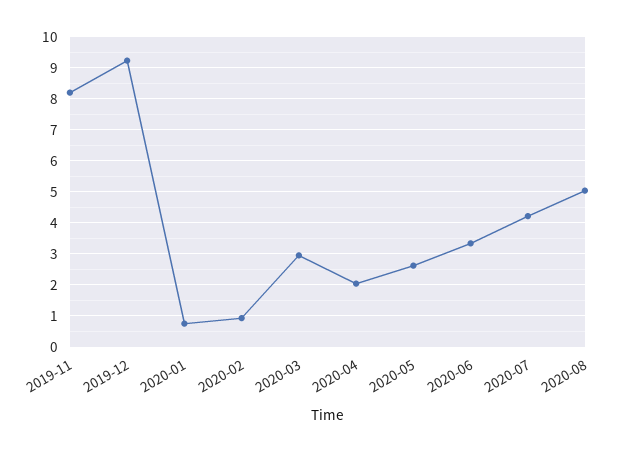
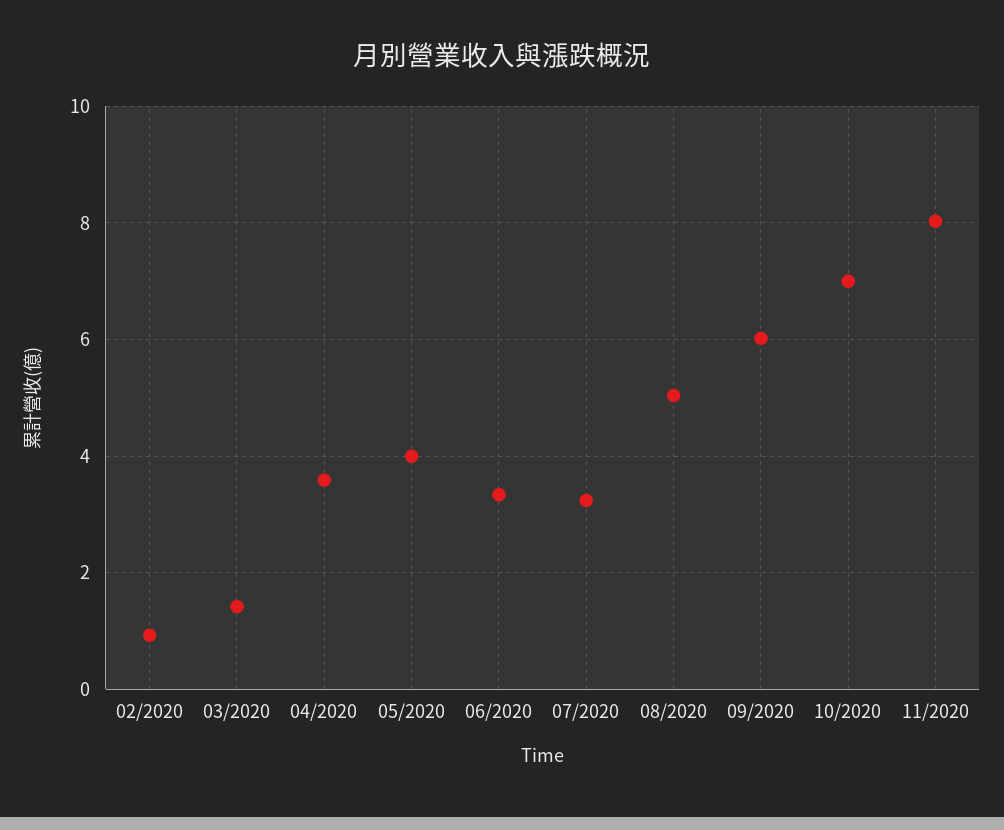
2019-11: 8.2 -> none
2019-12: 9.2 -> none
2020-01: 0.8 -> none
2020-03: 3 -> 1.4
2020-04: 2 -> 3.6
2020-05: 2.6 -> 4
2020-07: 4.2 -> 3.2
09/2020: none -> 6
10/2020: none -> 7
11/2020: none -> 8

